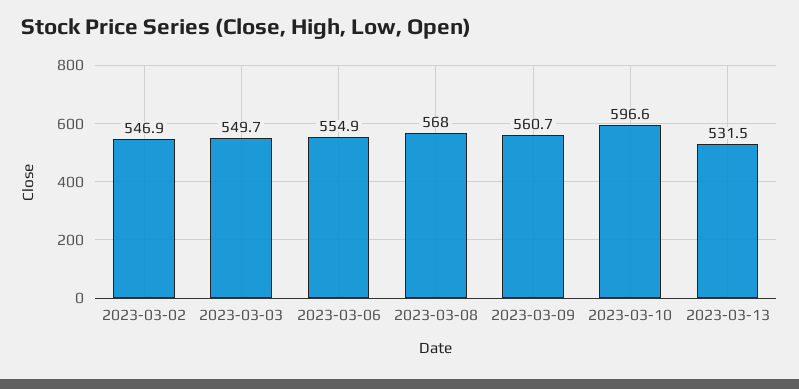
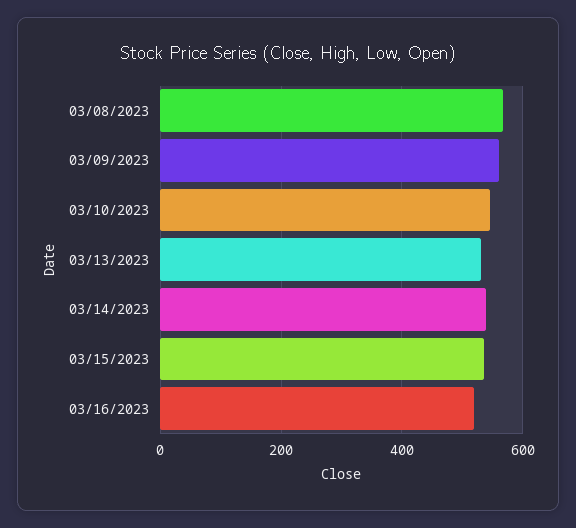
2023-03-02: 546.9 -> none
2023-03-03: 549.7 -> none
2023-03-06: 554.9 -> none
2023-03-10: 596.6 -> 540
03/14/2023: none -> 540
03/15/2023: none -> 540
03/16/2023: none -> 520

